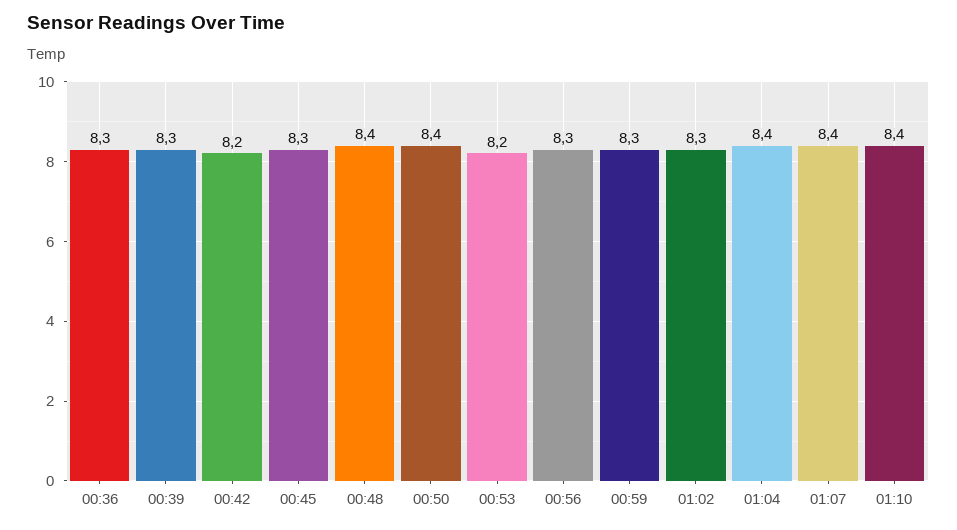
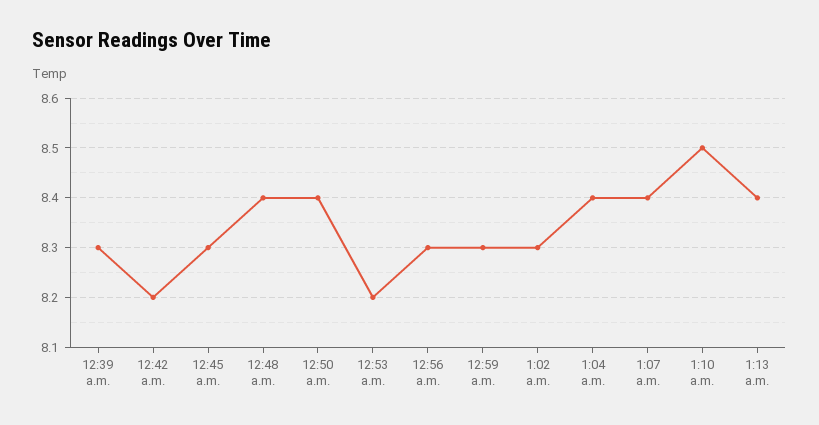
00:36: 8.3 -> none
01:10: 8.4 -> 8.5
1:13 a.m.: none -> 8.4

